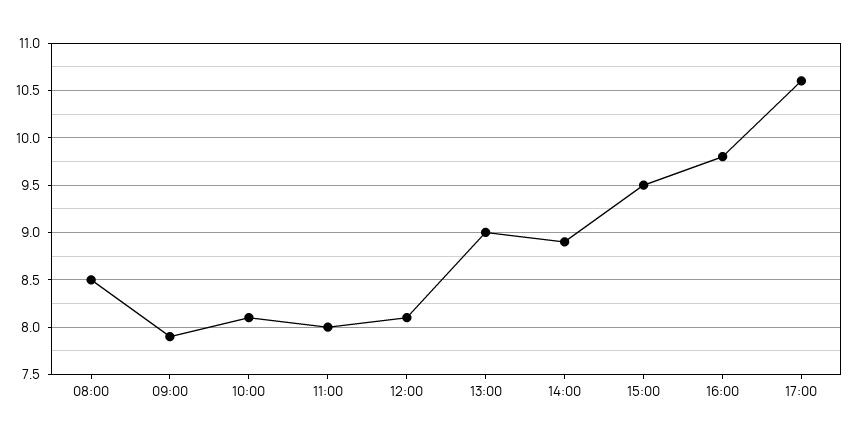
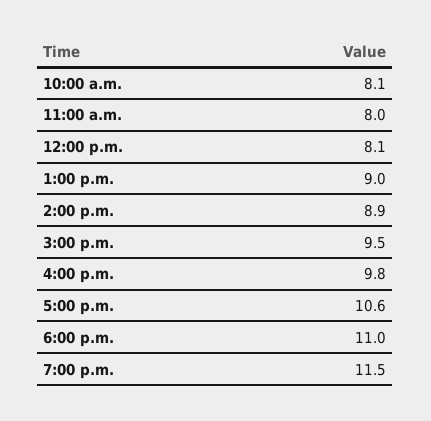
08:00: 8.5 -> none
09:00: 7.9 -> none
6:00 p.m.: none -> 11
7:00 p.m.: none -> 11.5

